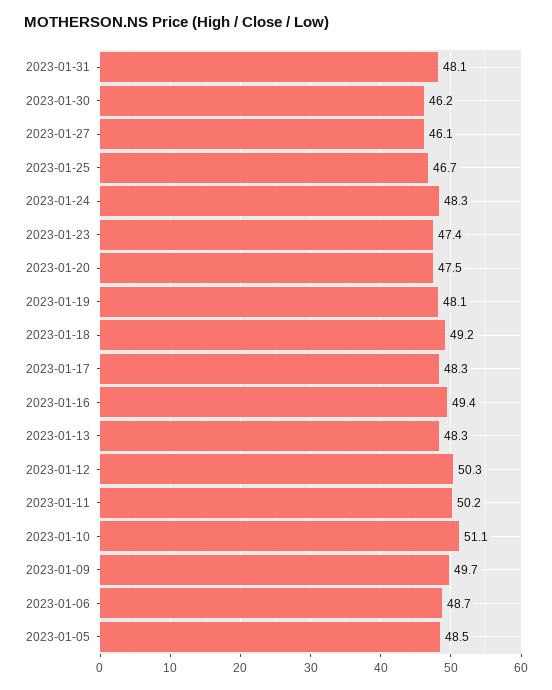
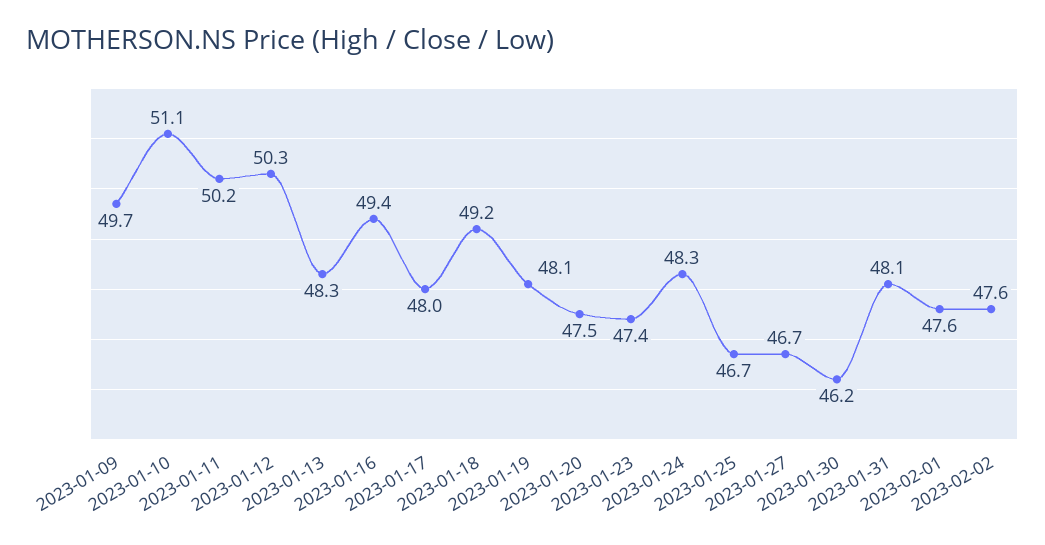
2023-01-27: 46.1 -> 46.7
2023-01-17: 48.3 -> 48
2023-01-06: 48.7 -> none
2023-01-05: 48.5 -> none
2023-02-01: none -> 47.6
2023-02-02: none -> 47.6

